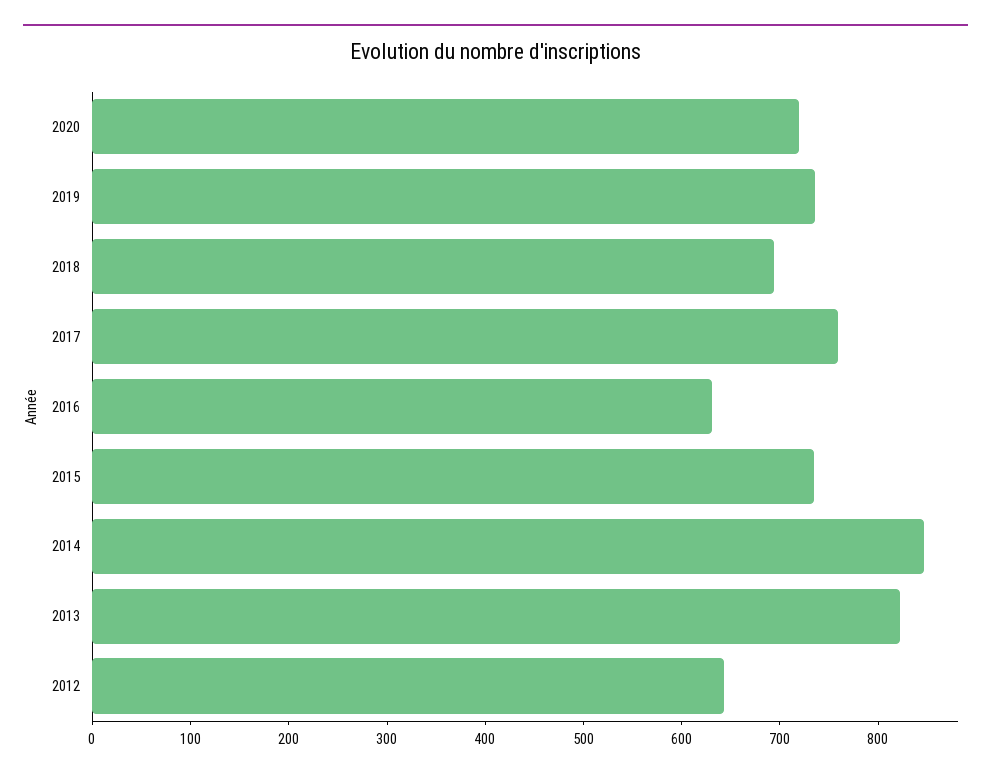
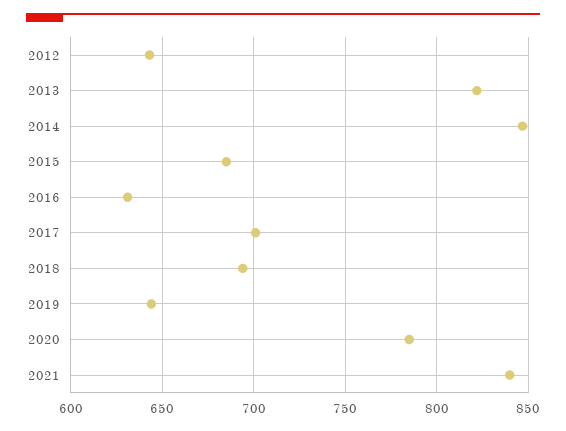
2020: 720 -> 785
2019: 740 -> 645
2017: 760 -> 700
2015: 740 -> 685
2021: none -> 840

